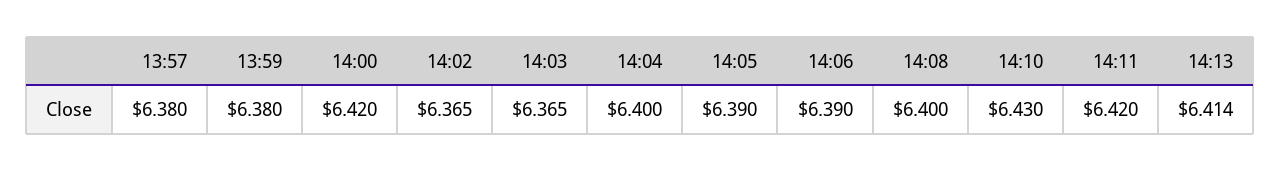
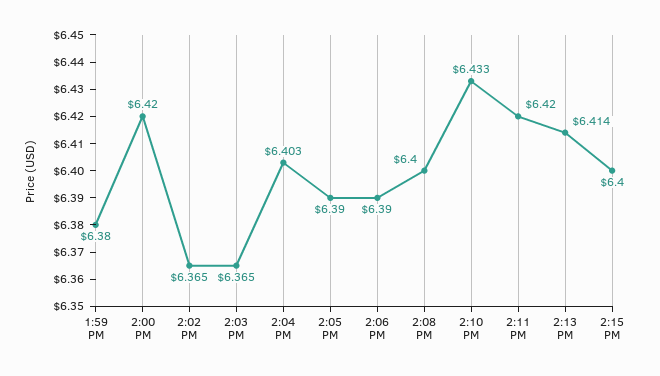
13:57: 6.38 -> none
14:04: 6.4 -> 6.403
14:10: 6.43 -> 6.433
2:15 PM: none -> 6.4

